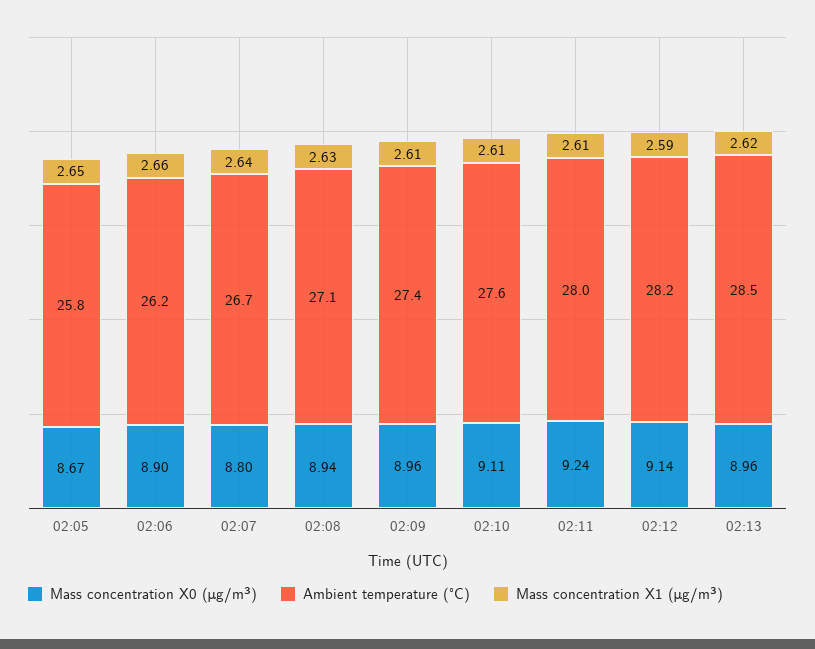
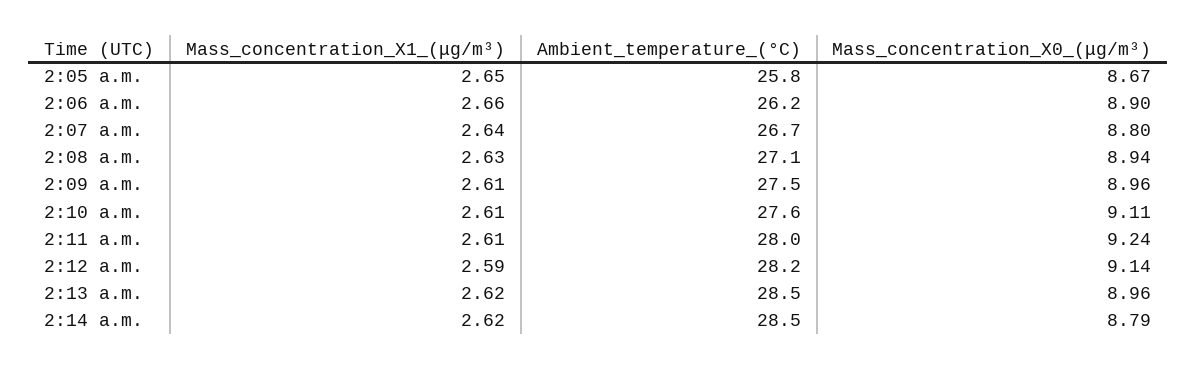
Ambient temperature (°C), 02:09: 27.4 -> 27.5
Mass concentration X1 (μg/m³), 2:14 a.m.: none -> 2.62
Ambient temperature (°C), 2:14 a.m.: none -> 28.5
Mass concentration X0 (μg/m³), 2:14 a.m.: none -> 8.79

